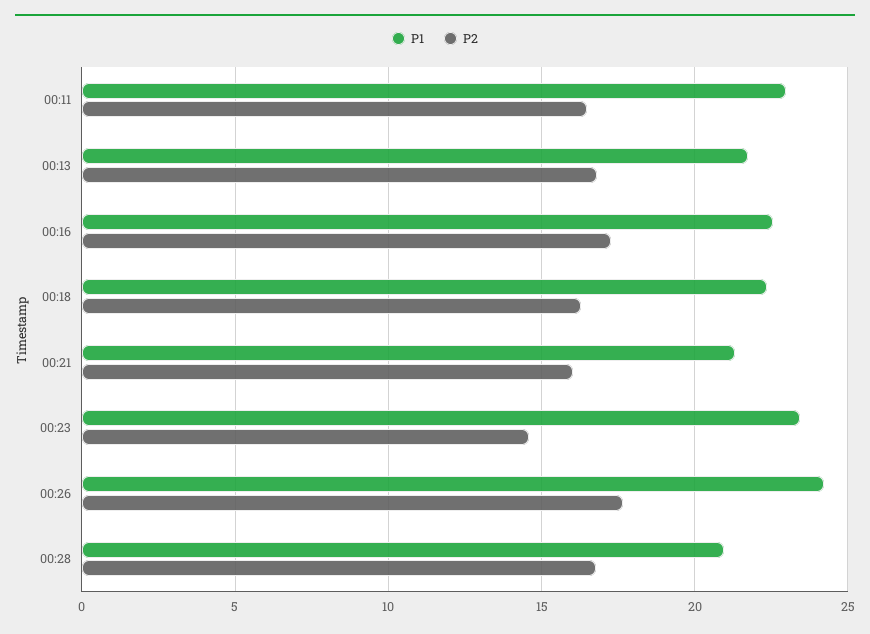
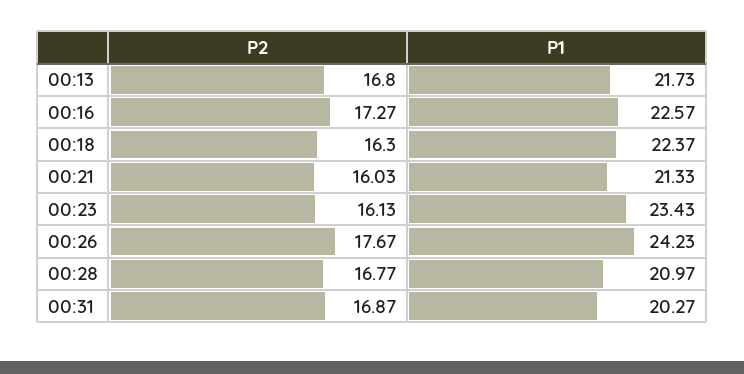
P1, 00:11: 23 -> none
P2, 00:11: 16.5 -> none
P2, 00:23: 14.5 -> 16.13
P2, 00:31: none -> 16.87
P1, 00:31: none -> 20.27

